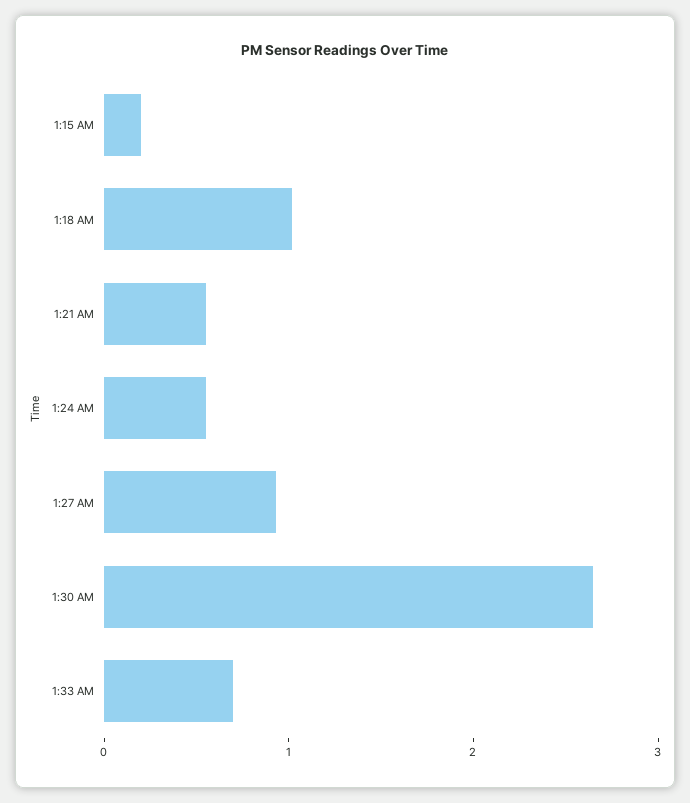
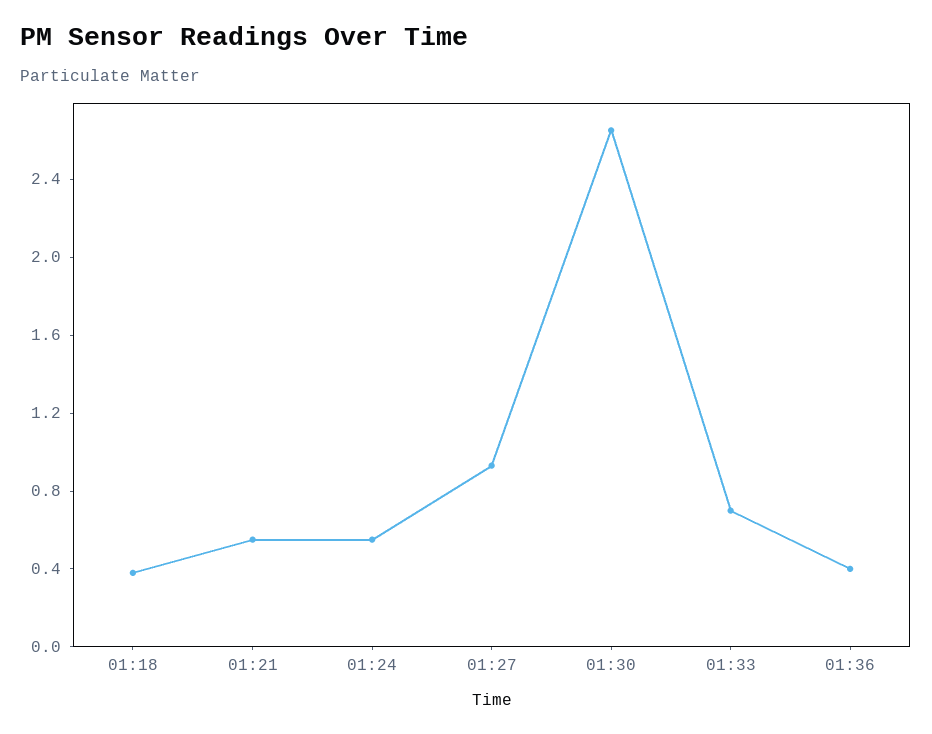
1:15 AM: 0.2 -> none
1:18 AM: 1 -> 0.4
01:36: none -> 0.4

